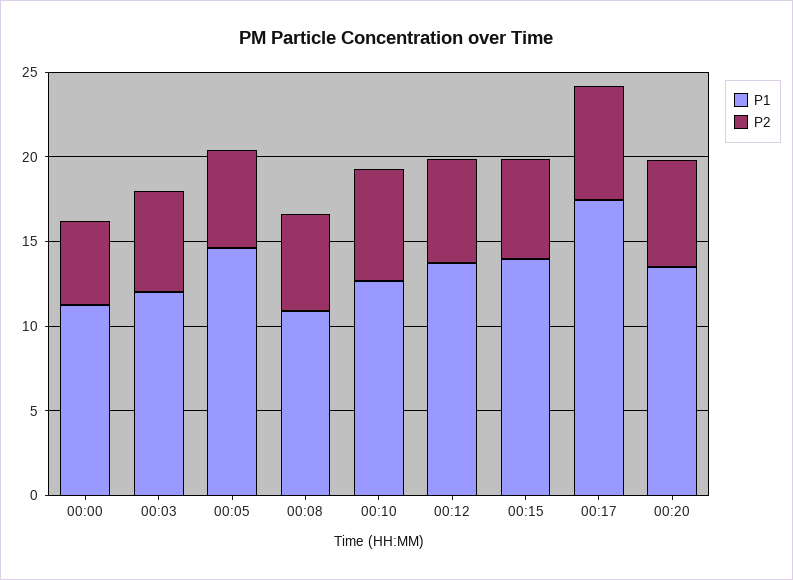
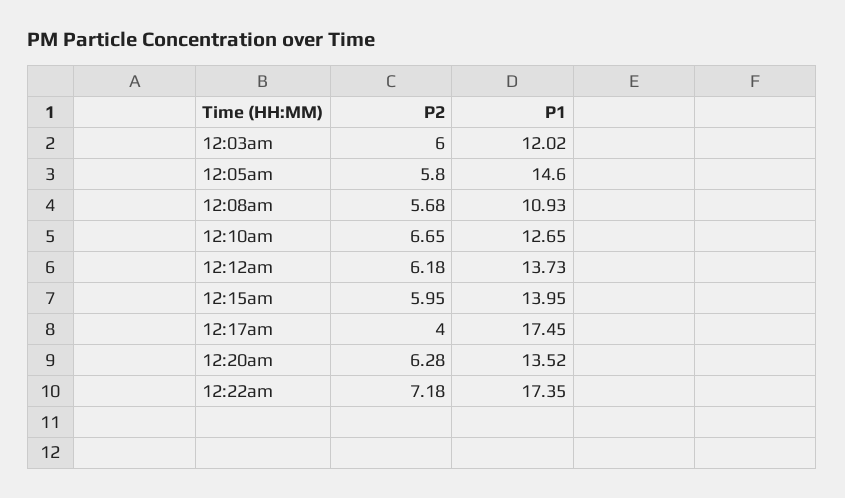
P1, 00:00: 11 -> none
P2, 00:00: 5 -> none
P2, 00:17: 7 -> 4
P2, 12:22am: none -> 7.18
P1, 12:22am: none -> 17.35

